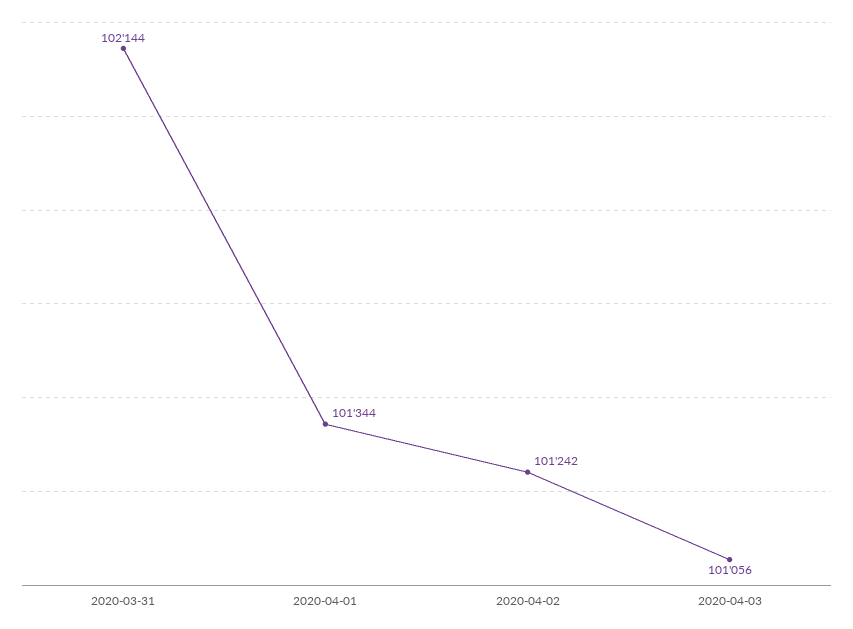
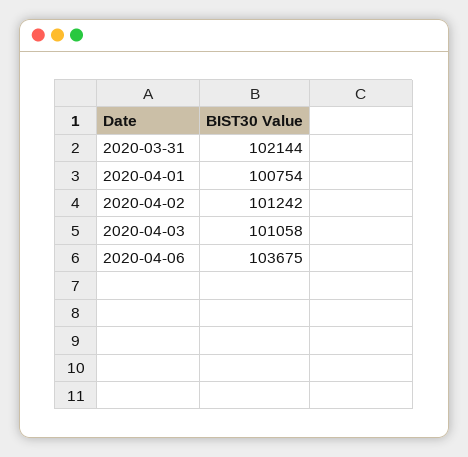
2020-04-01: 101344 -> 100754
2020-04-03: 101056 -> 101058
2020-04-06: none -> 103675

